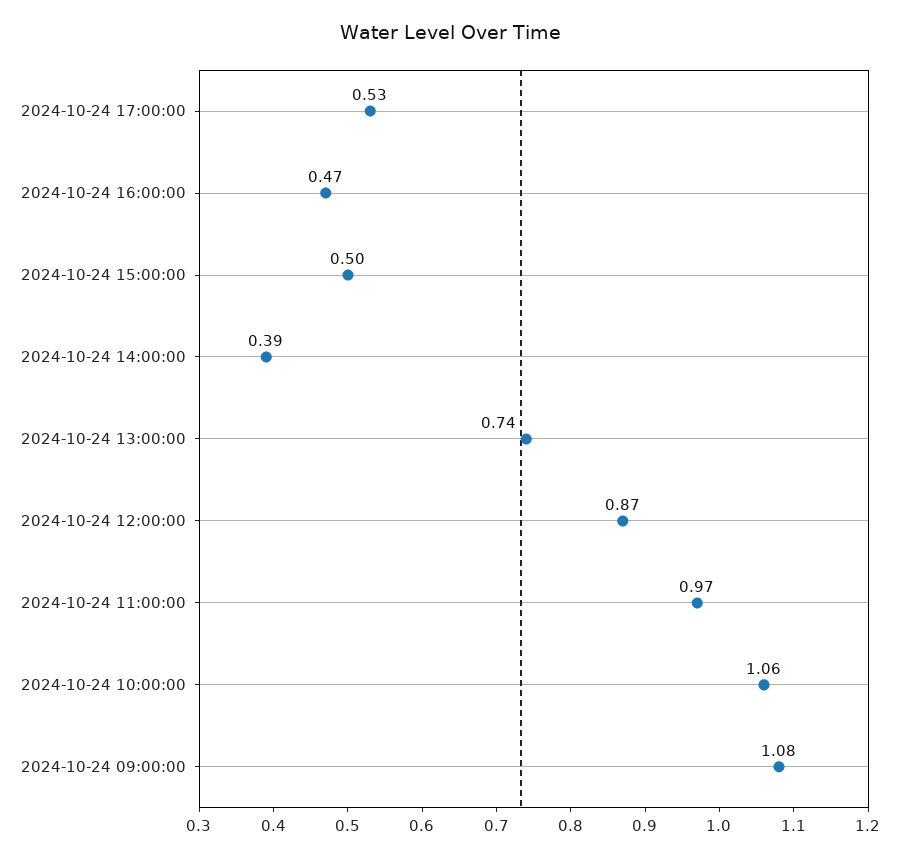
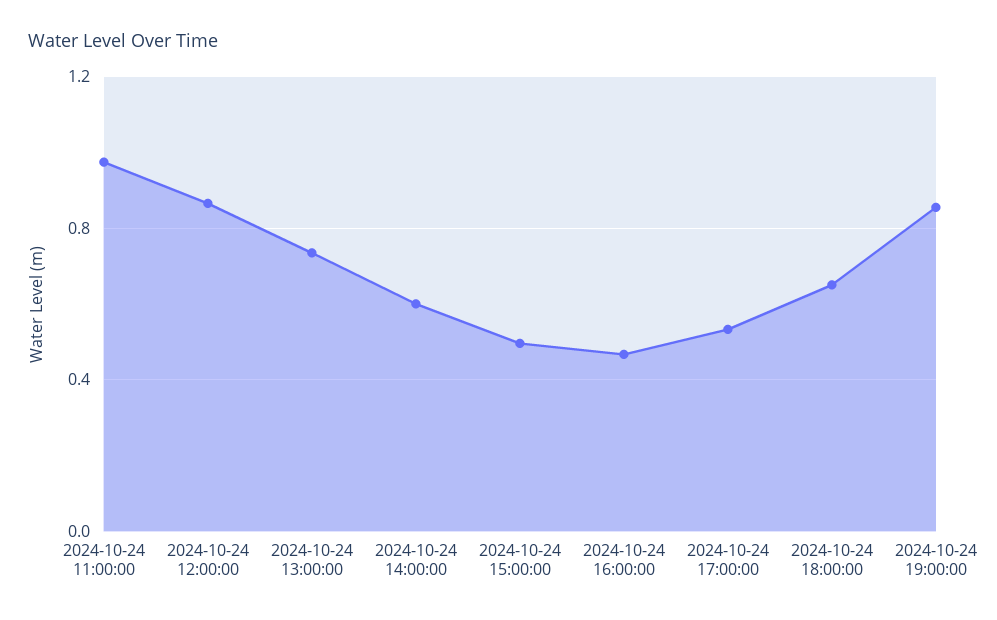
2024-10-24 14:00:00: 0.39 -> 0.6
2024-10-24 10:00:00: 1.06 -> none
2024-10-24 09:00:00: 1.08 -> none
2024-10-24 18:00:00: none -> 0.65
2024-10-24 19:00:00: none -> 0.85

